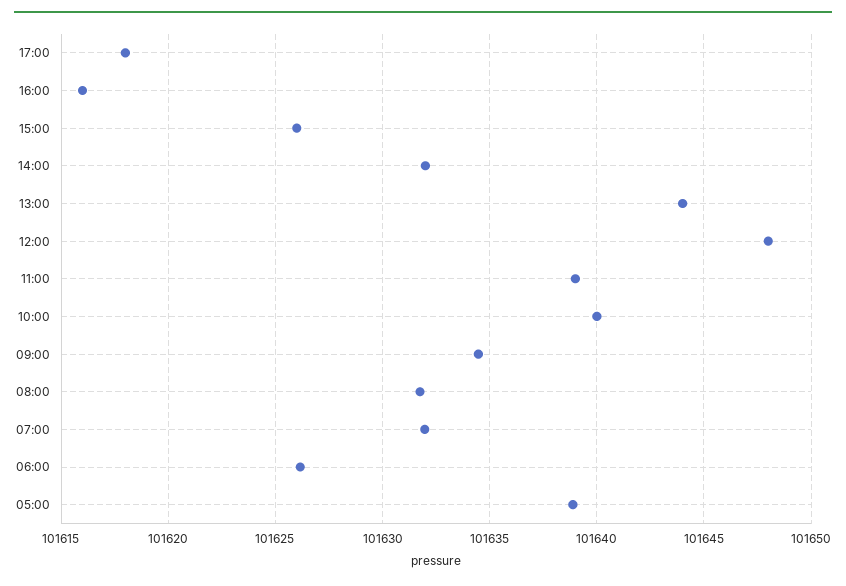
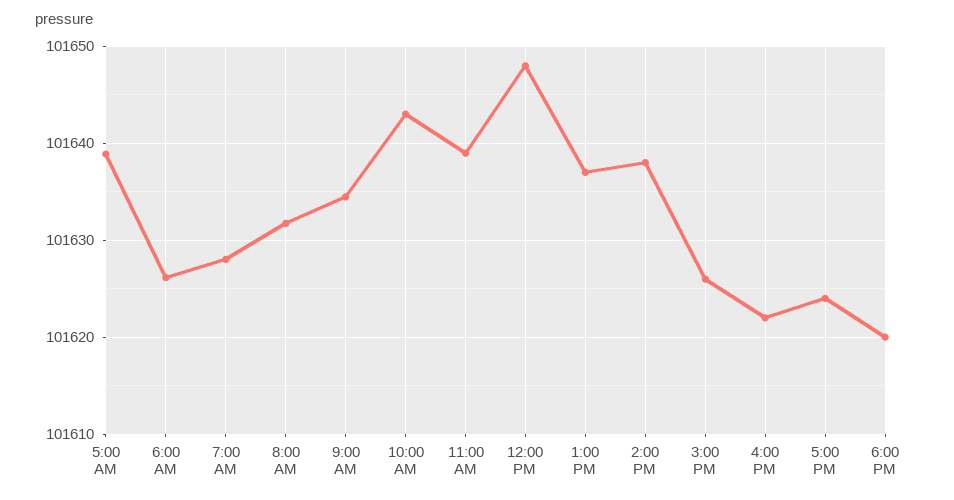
17:00: 101618 -> 101624
16:00: 101616 -> 101622
14:00: 101632 -> 101638
13:00: 101644 -> 101637
10:00: 101640 -> 101643
07:00: 101632 -> 101628
6:00 PM: none -> 101620

